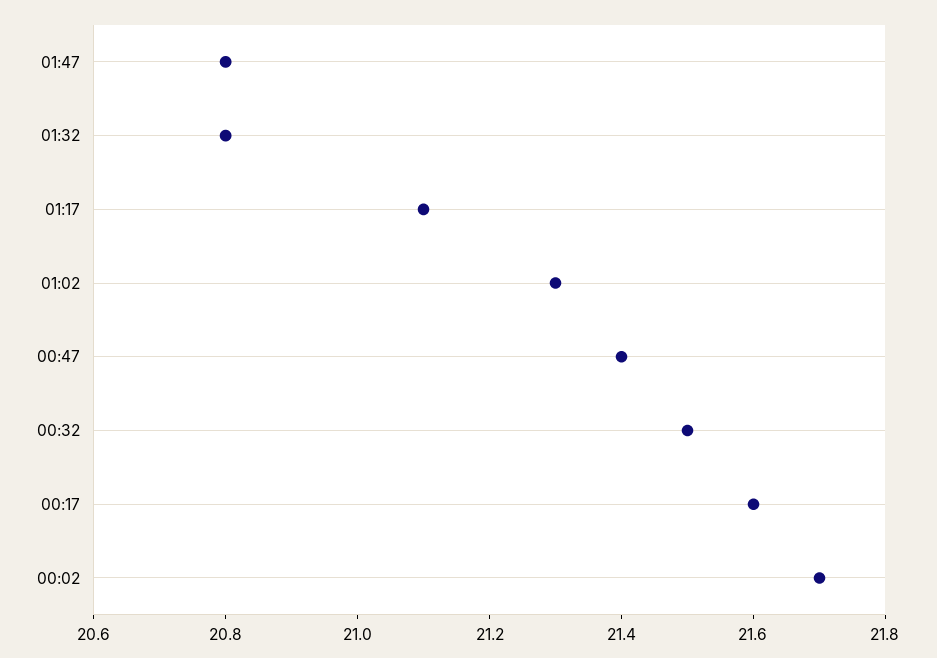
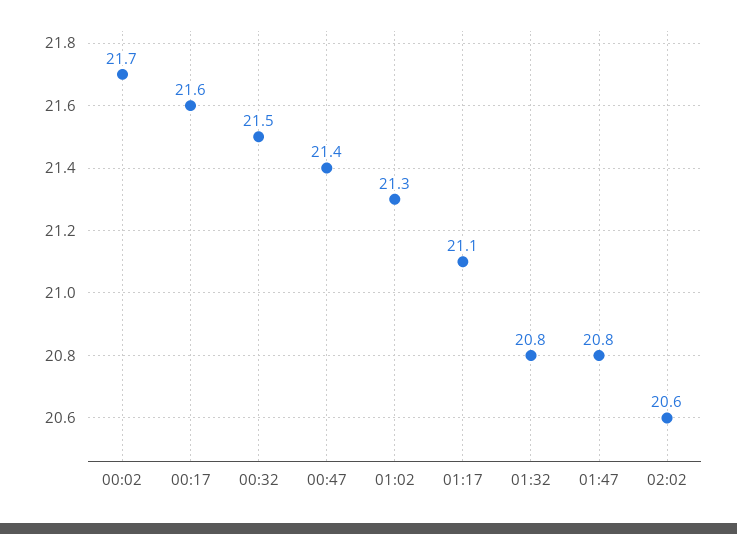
02:02: none -> 20.6

